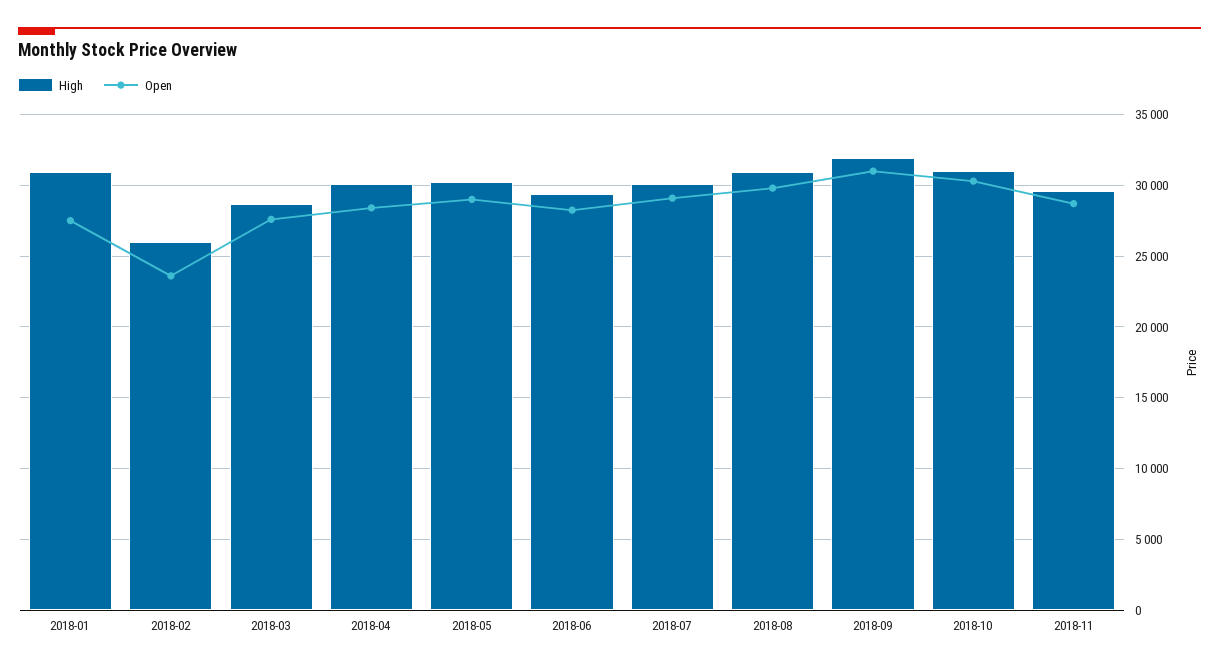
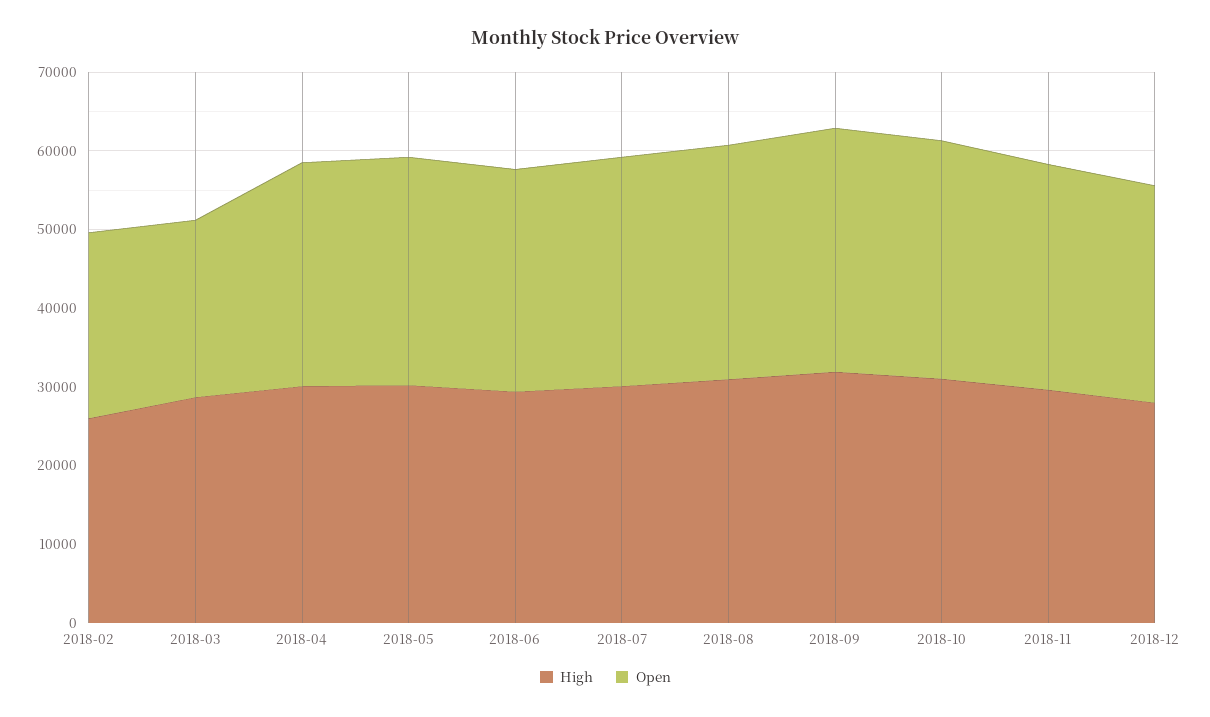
High, 2018-01: 31000 -> none
Open, 2018-01: 27500 -> none
Open, 2018-03: 27500 -> 22000
High, 2018-12: none -> 28000
Open, 2018-12: none -> 28000

